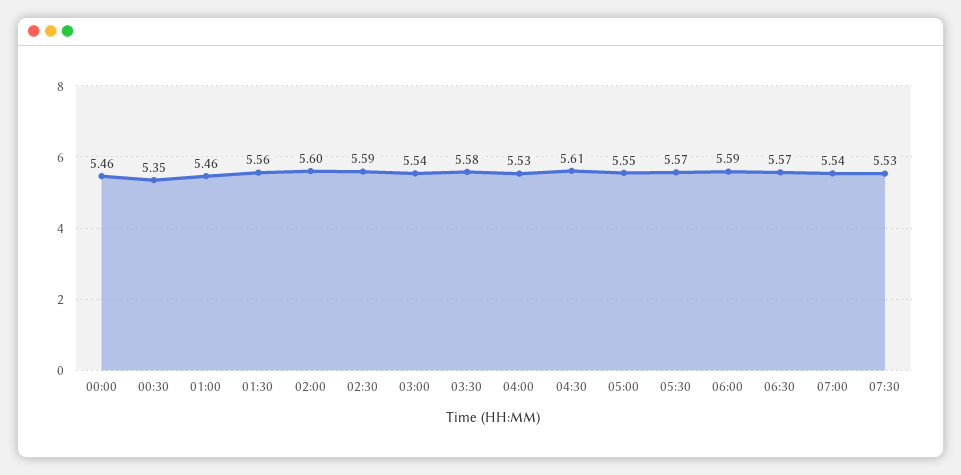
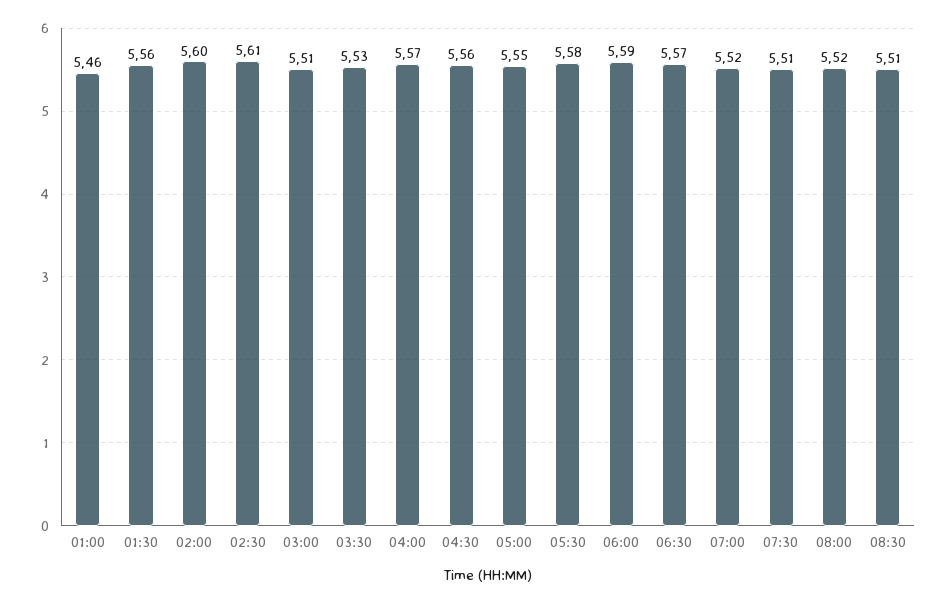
00:00: 5.46 -> none
00:30: 5.35 -> none
02:30: 5.59 -> 5.61
03:00: 5.54 -> 5.51
03:30: 5.58 -> 5.53
04:00: 5.53 -> 5.57
04:30: 5.61 -> 5.56
05:30: 5.57 -> 5.58
07:00: 5.54 -> 5.52
07:30: 5.53 -> 5.51
08:00: none -> 5.52
08:30: none -> 5.51

